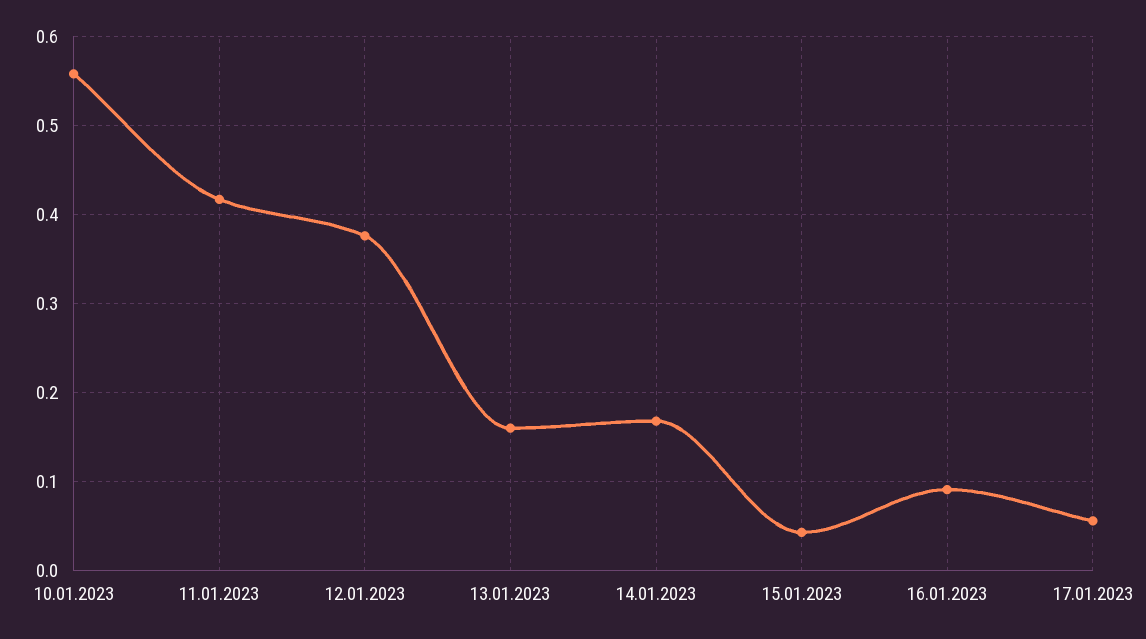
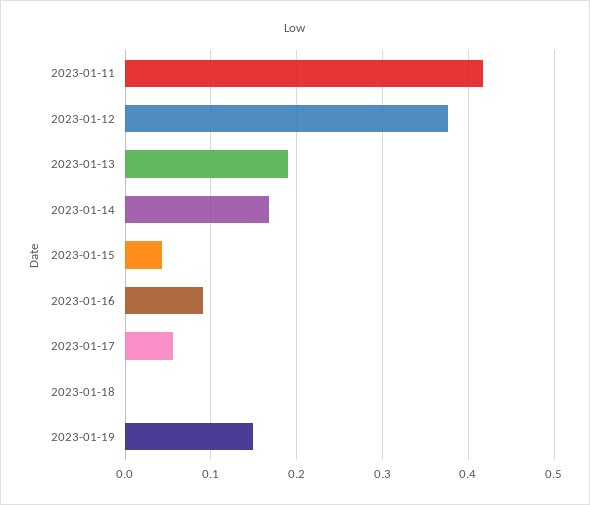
10.01.2023: 0.56 -> none
13.01.2023: 0.16 -> 0.19
2023-01-18: none -> 0
2023-01-19: none -> 0.15

